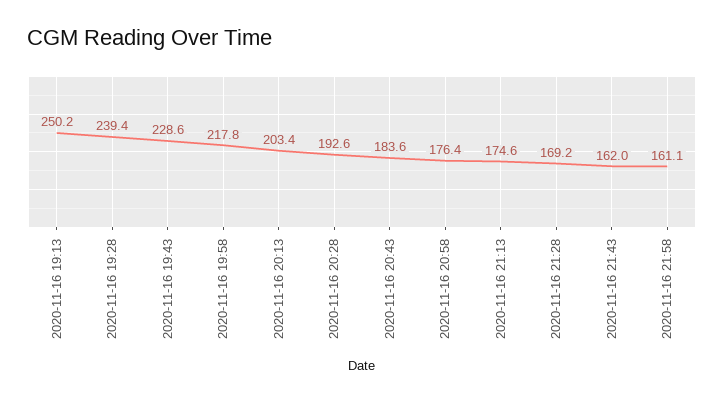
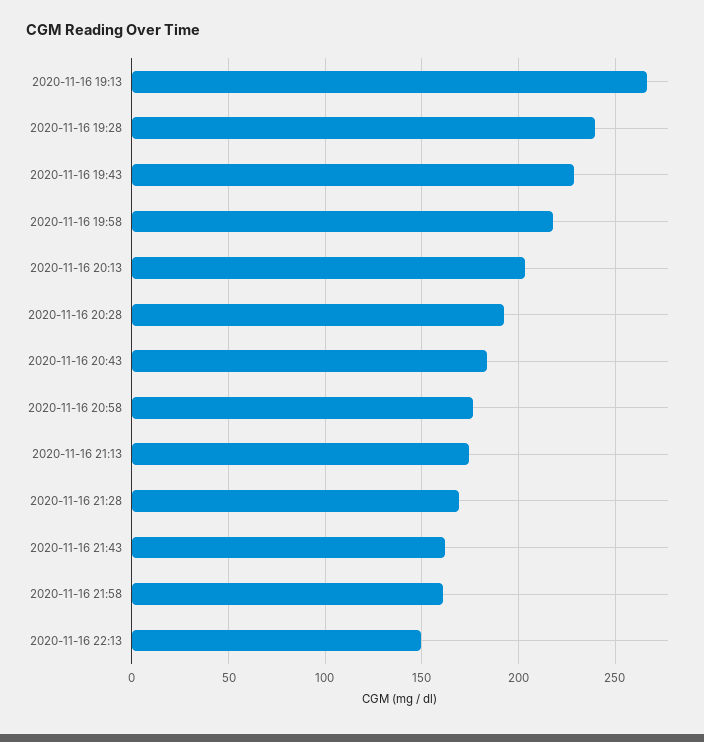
2020-11-16 19:13: 250.2 -> 265
2020-11-16 22:13: none -> 150

